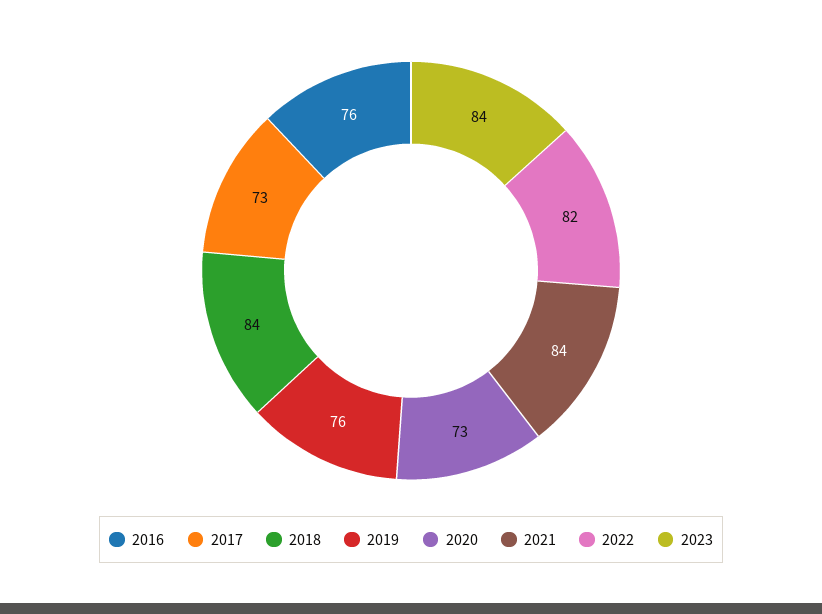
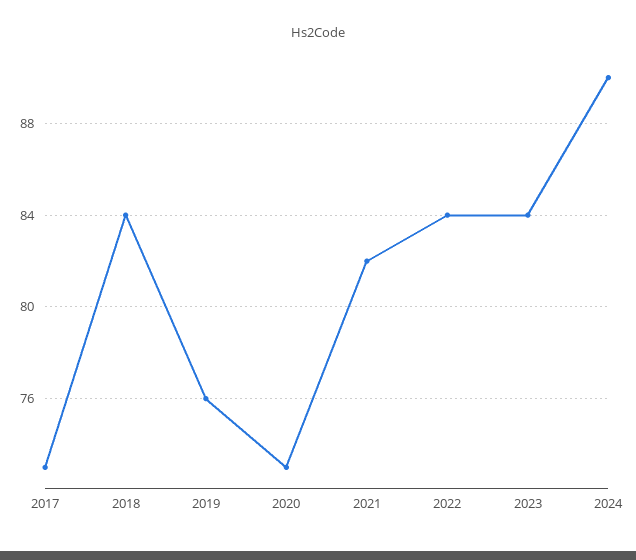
2016: 76 -> none
2021: 84 -> 82
2022: 82 -> 84
2024: none -> 90

